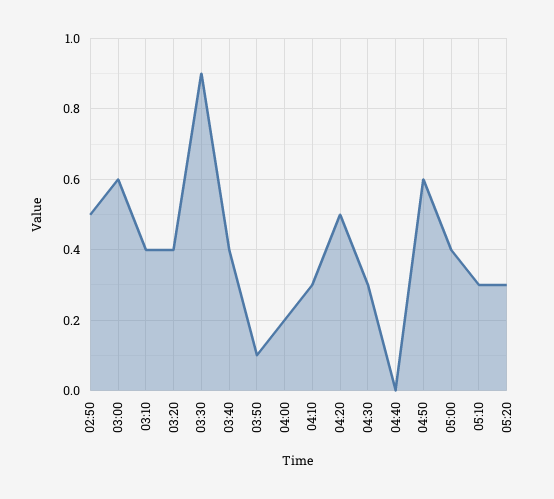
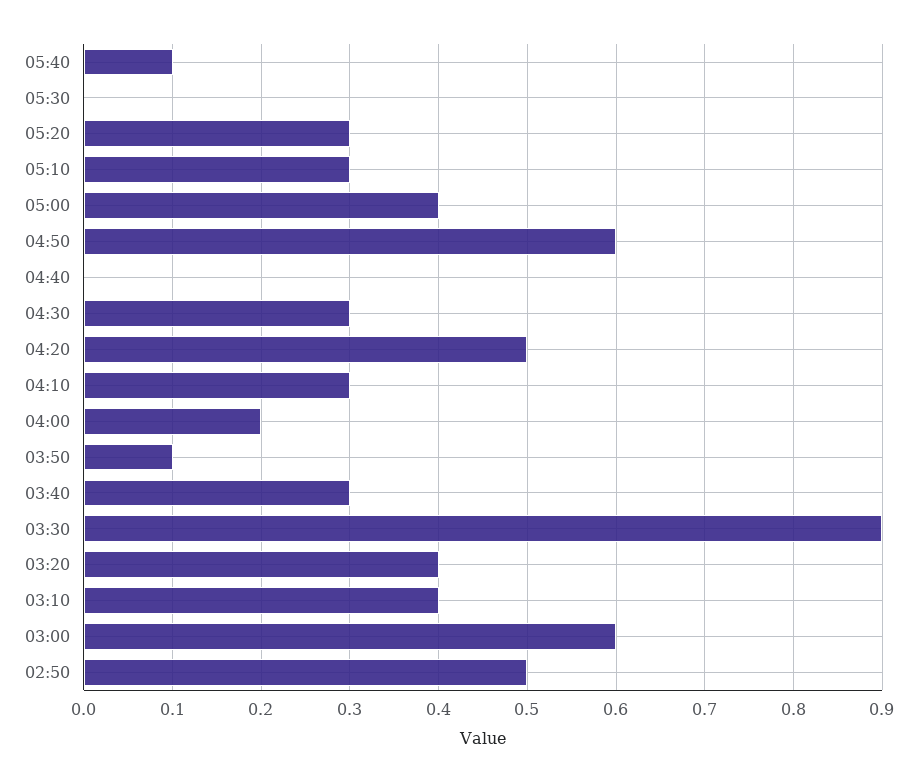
03:40: 0.4 -> 0.3
05:40: none -> 0.1
05:30: none -> 0

